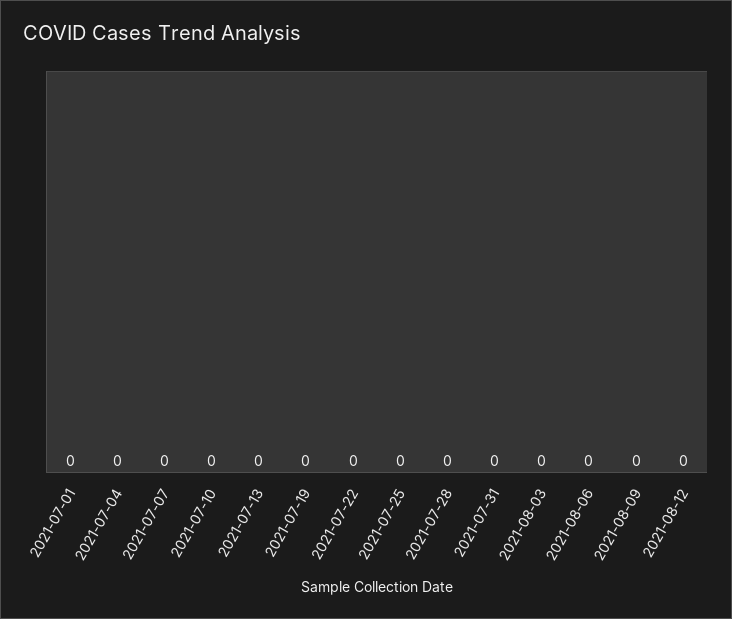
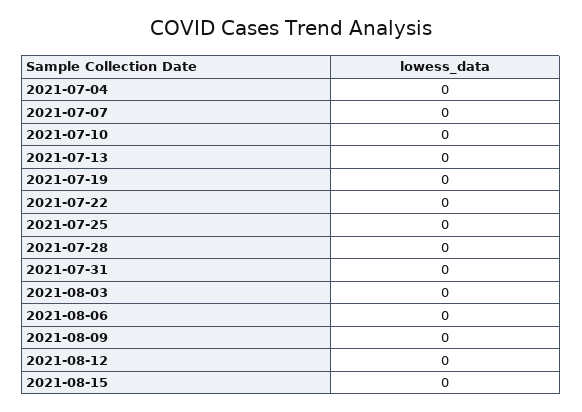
2021-07-01: 0 -> none
2021-08-15: none -> 0

